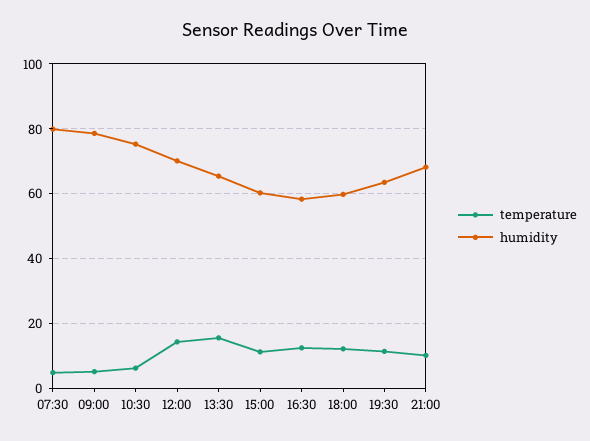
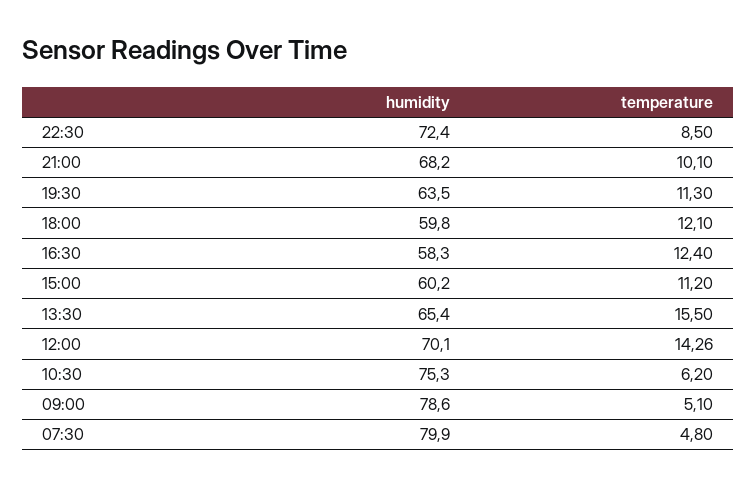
humidity, 22:30: none -> 72.4
temperature, 22:30: none -> 8.5

